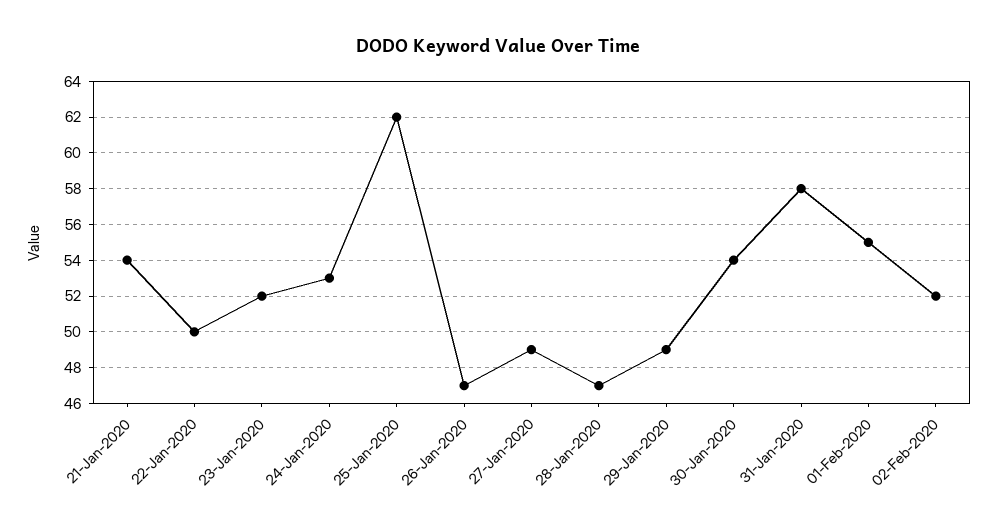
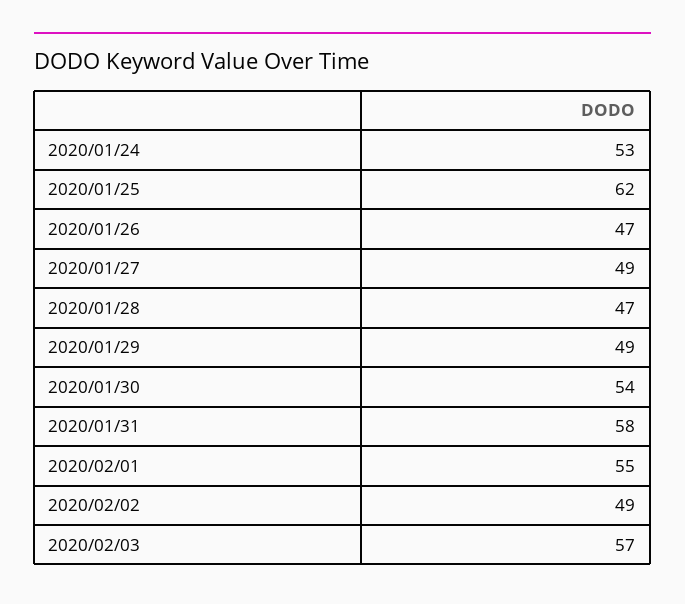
21-Jan-2020: 54 -> none
22-Jan-2020: 50 -> none
23-Jan-2020: 52 -> none
02-Feb-2020: 52 -> 49
2020/02/03: none -> 57

